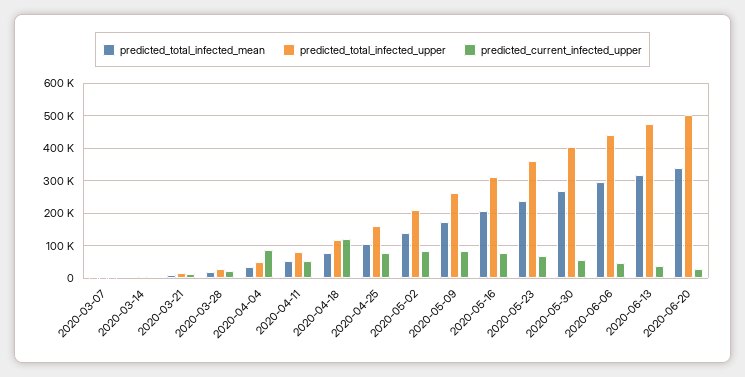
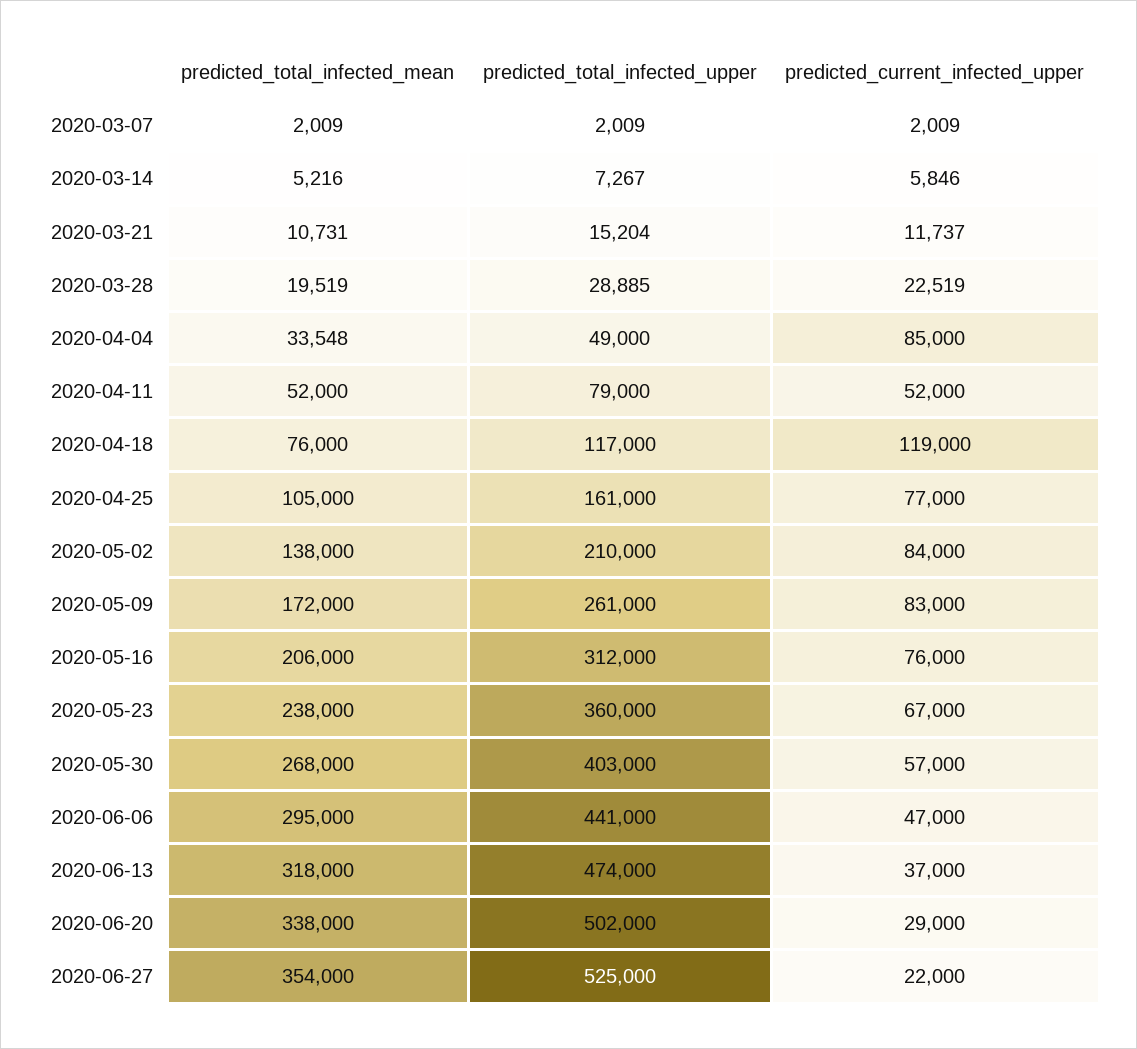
predicted_total_infected_mean, 2020-06-27: none -> 354000
predicted_total_infected_upper, 2020-06-27: none -> 525000
predicted_current_infected_upper, 2020-06-27: none -> 22000

